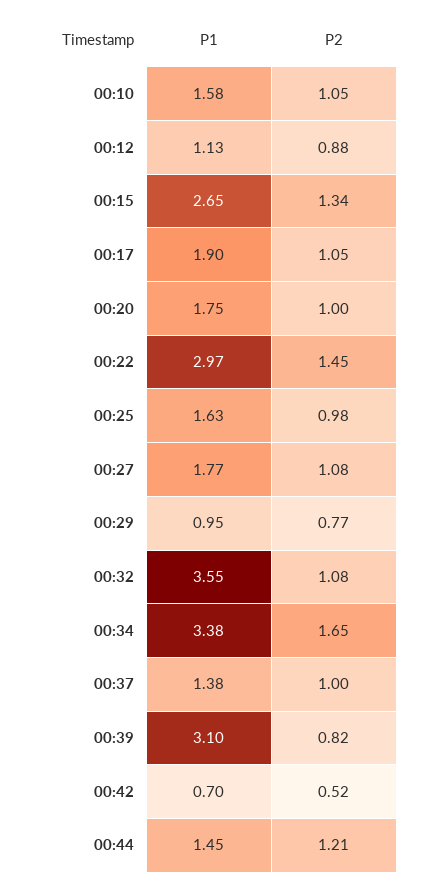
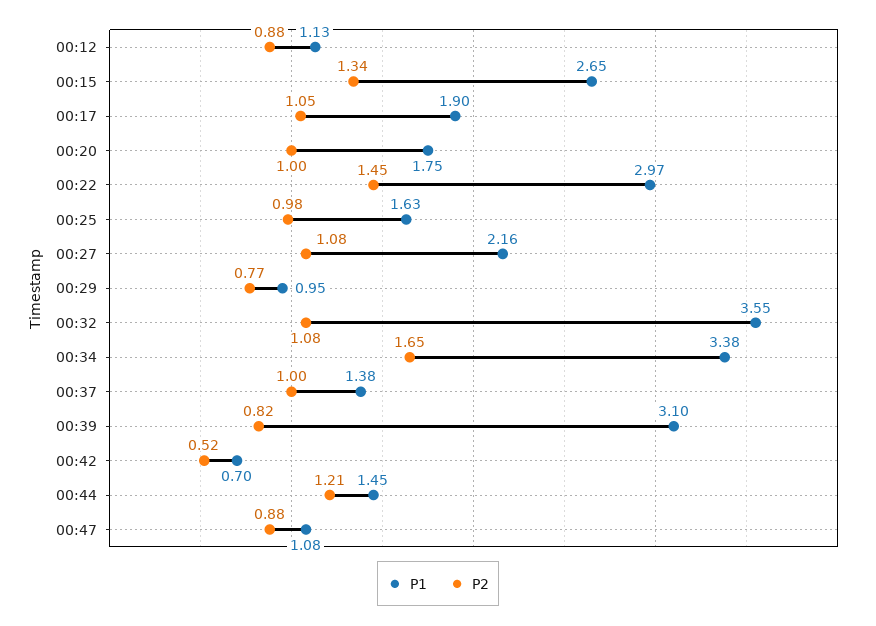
P1, 00:10: 1.58 -> none
P2, 00:10: 1.05 -> none
P1, 00:27: 1.77 -> 2.16
P1, 00:47: none -> 1.08
P2, 00:47: none -> 0.88

